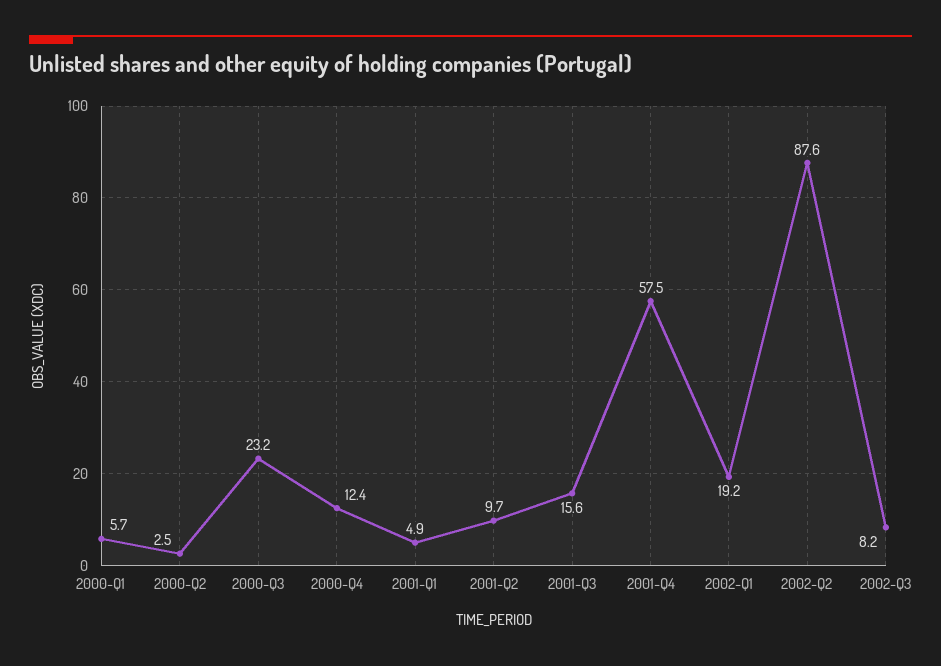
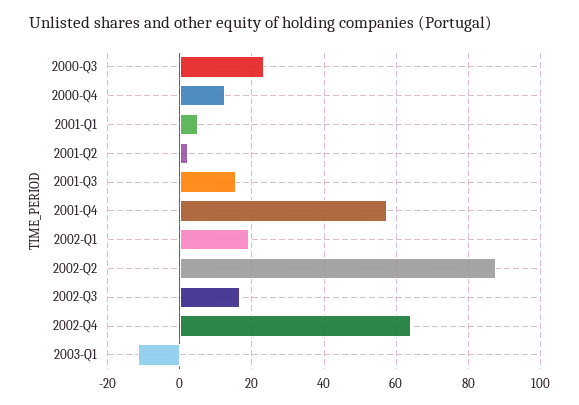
2000-Q1: 5.7 -> none
2000-Q2: 2.5 -> none
2001-Q2: 9.7 -> 2
2002-Q3: 8.2 -> 16
2002-Q4: none -> 64
2003-Q1: none -> -12

